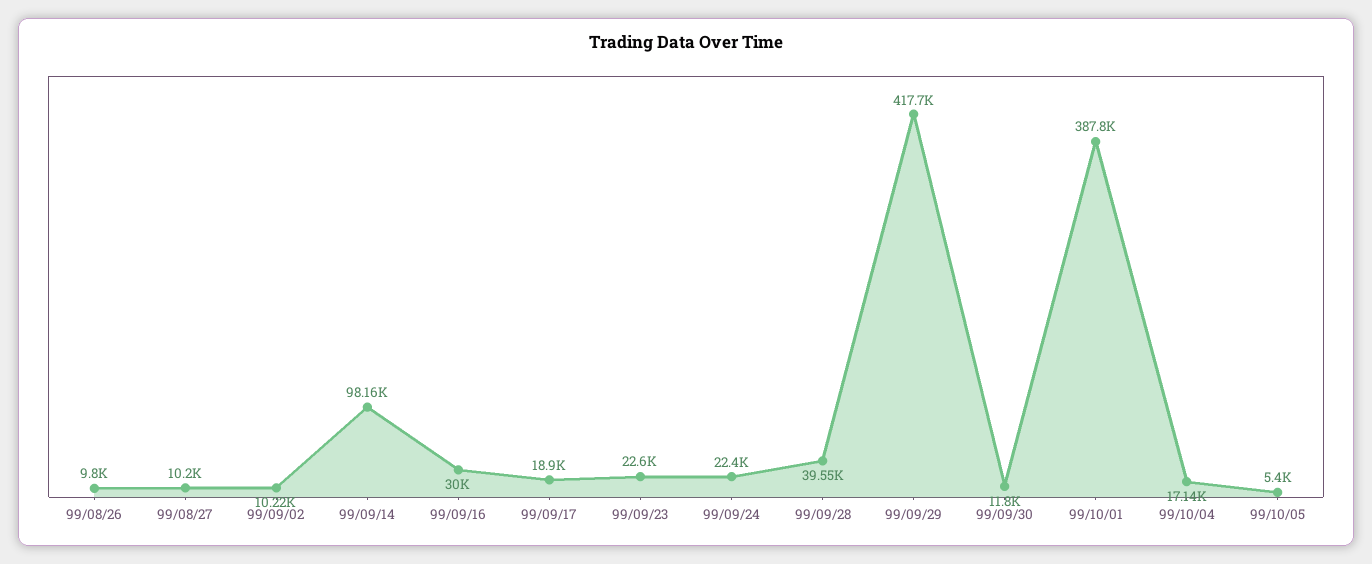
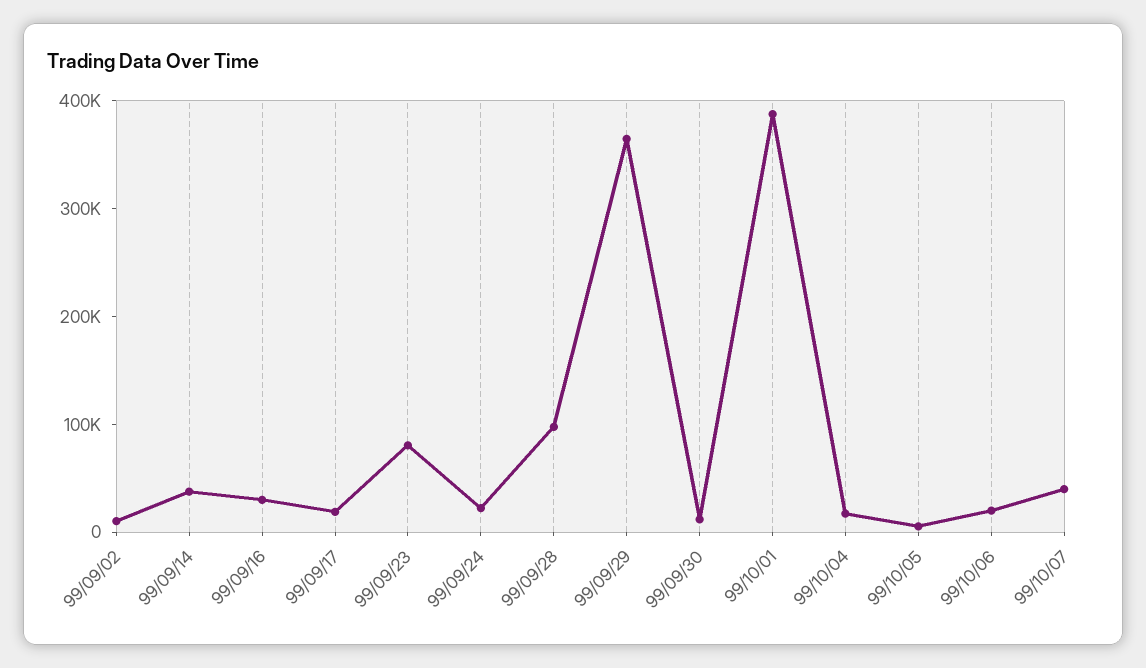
99/08/26: 9800 -> none
99/08/27: 10200 -> none
99/09/14: 98160 -> 40000
99/09/23: 22600 -> 80000
99/09/28: 39550 -> 100000
99/09/29: 417700 -> 360000
99/10/06: none -> 20000
99/10/07: none -> 40000

